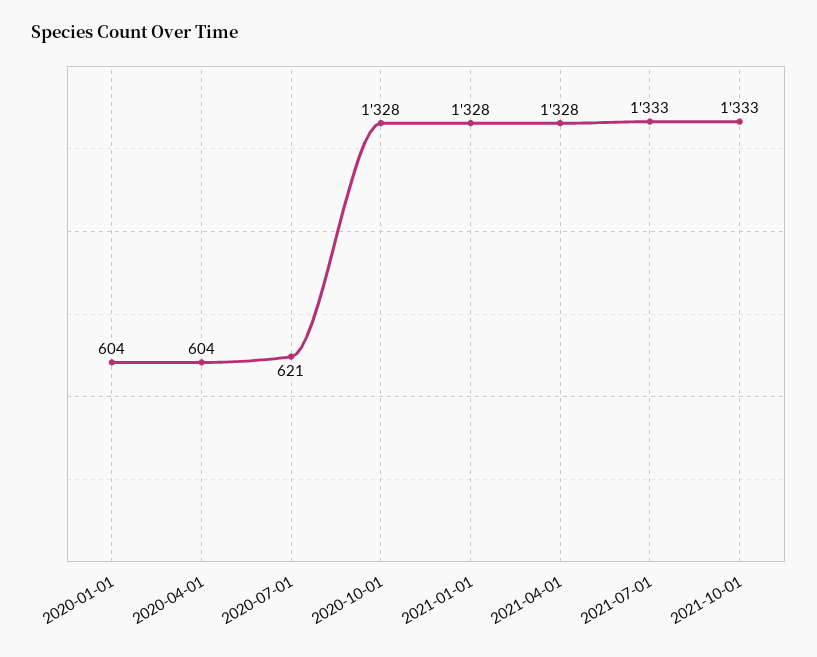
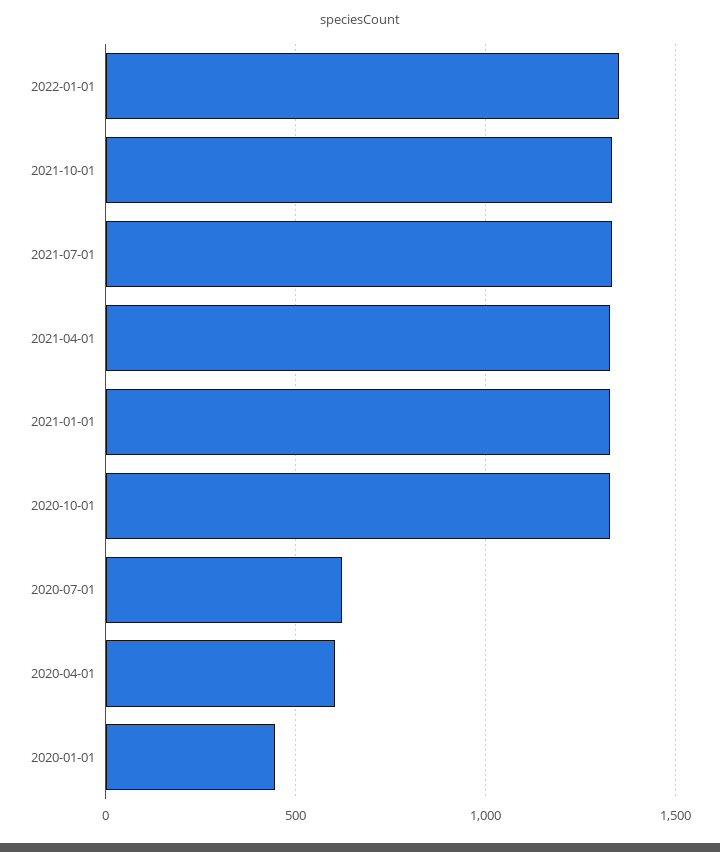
2020-01-01: 604 -> 450
2022-01-01: none -> 1350

